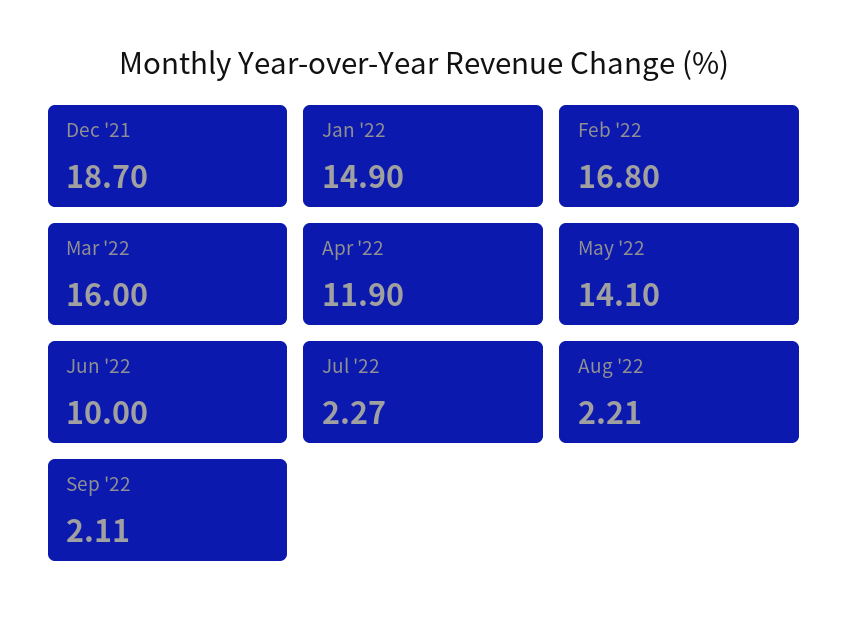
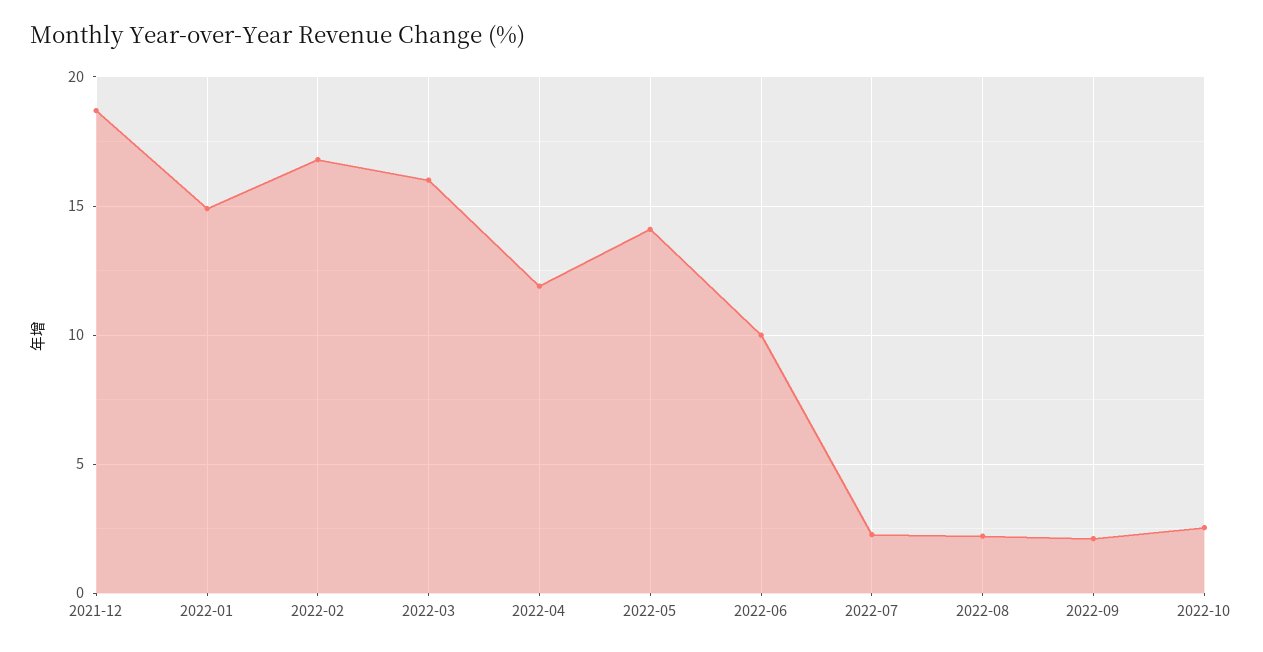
2022-10: none -> 2.5

